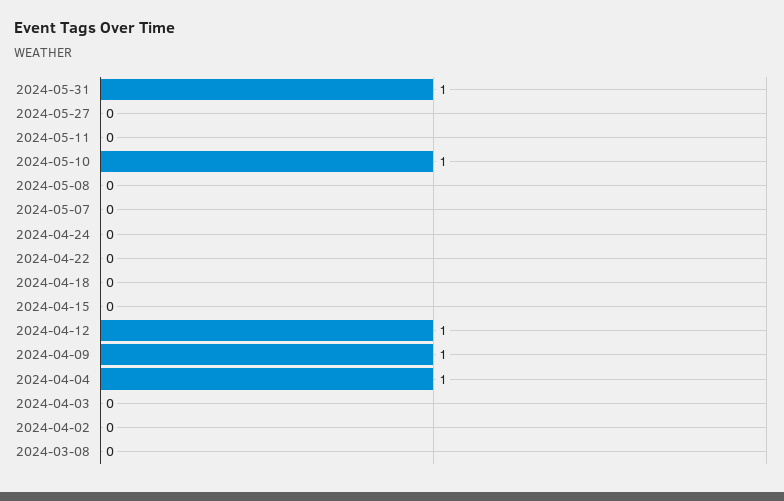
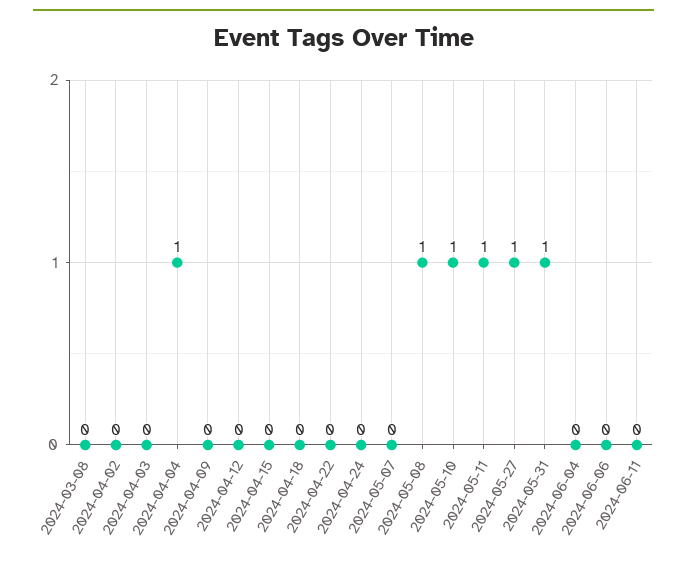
2024-05-27: 0 -> 1
2024-05-11: 0 -> 1
2024-05-08: 0 -> 1
2024-04-12: 1 -> 0
2024-04-09: 1 -> 0
2024-06-04: none -> 0
2024-06-06: none -> 0
2024-06-11: none -> 0

